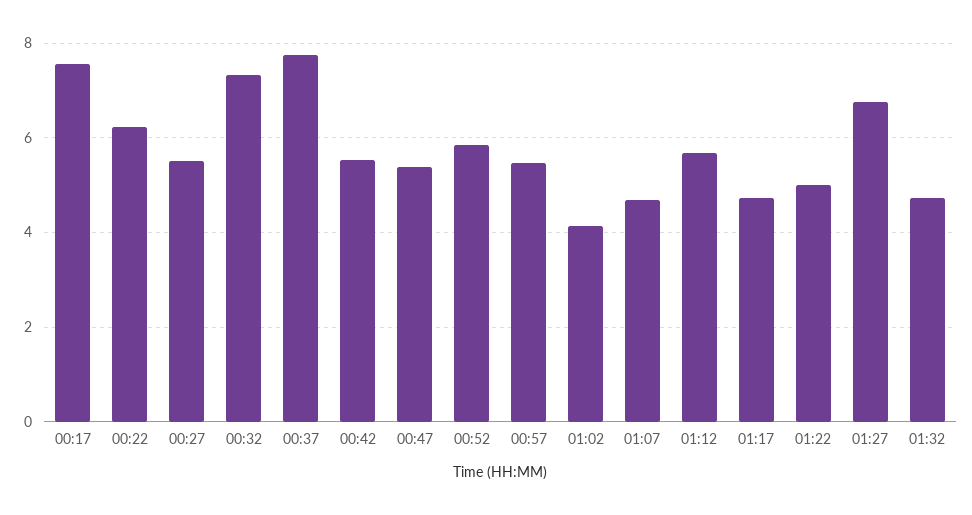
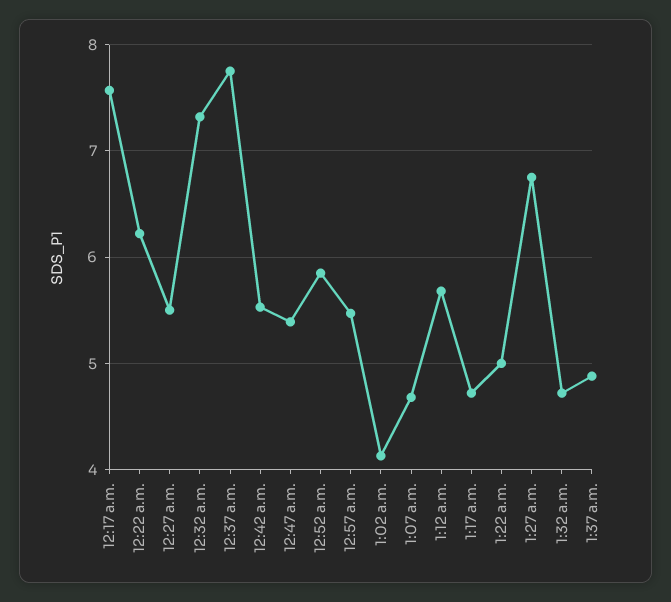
1:37 a.m.: none -> 4.9

